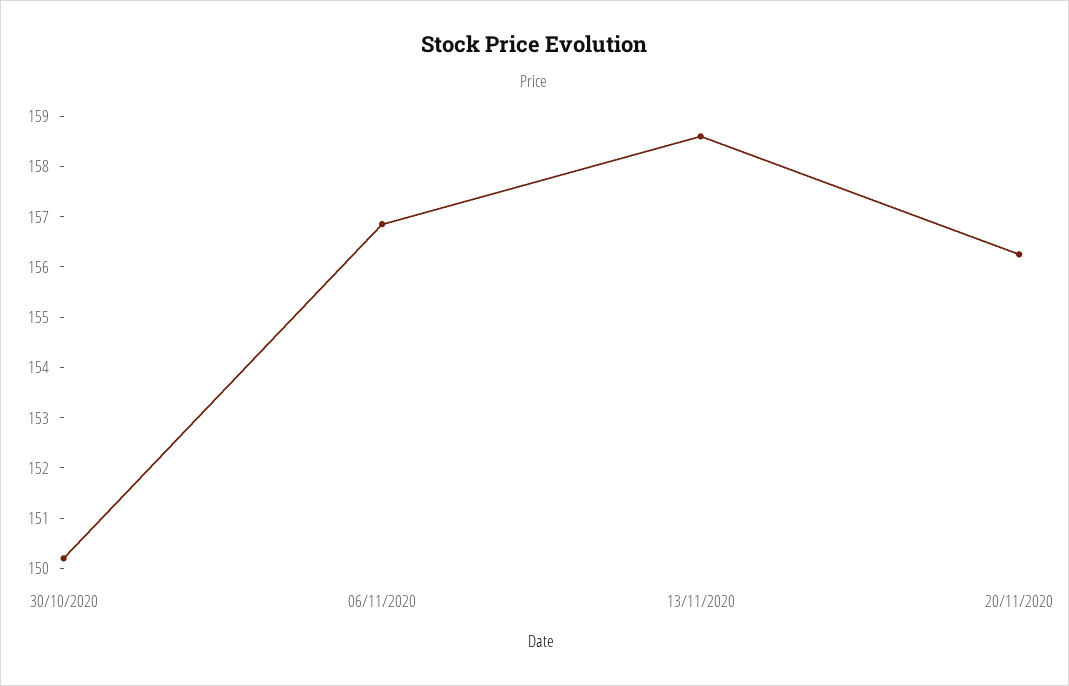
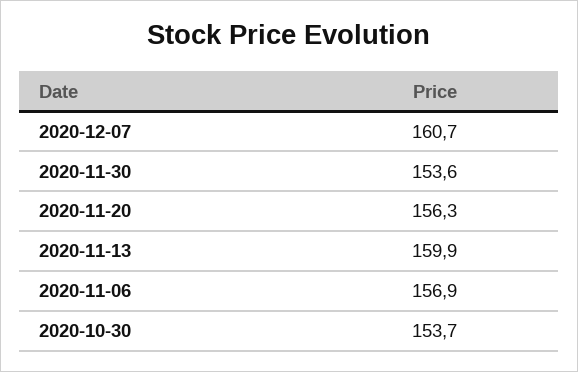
30/10/2020: 150.2 -> 153.7
13/11/2020: 158.6 -> 159.9
2020-12-07: none -> 160.7
2020-11-30: none -> 153.6

